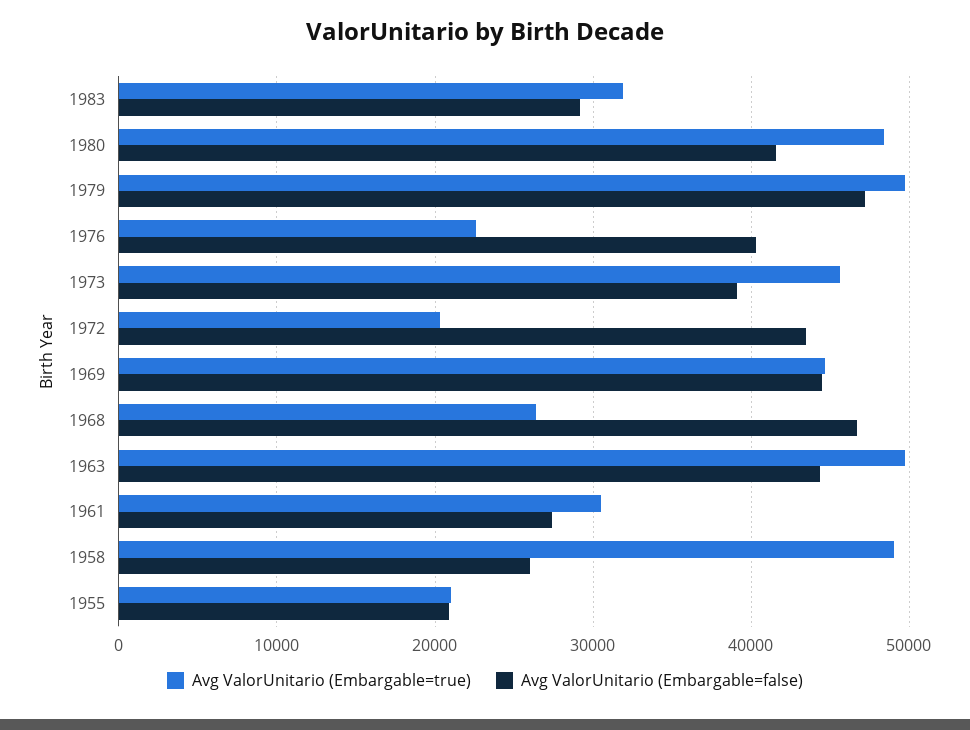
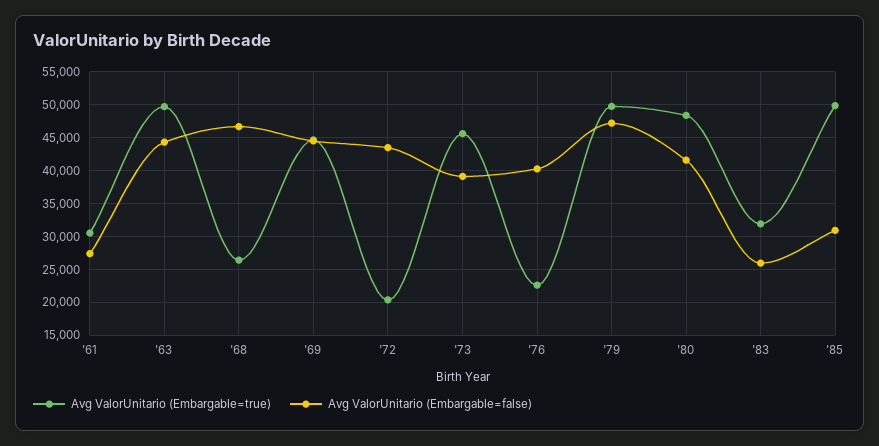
Avg ValorUnitario (Embargable=false), 1983: 29000 -> 26000
Avg ValorUnitario (Embargable=true), 1958: 49000 -> none
Avg ValorUnitario (Embargable=false), 1958: 26000 -> none
Avg ValorUnitario (Embargable=true), 1955: 21000 -> none
Avg ValorUnitario (Embargable=false), 1955: 21000 -> none
Avg ValorUnitario (Embargable=true), '85: none -> 50000
Avg ValorUnitario (Embargable=false), '85: none -> 31000

